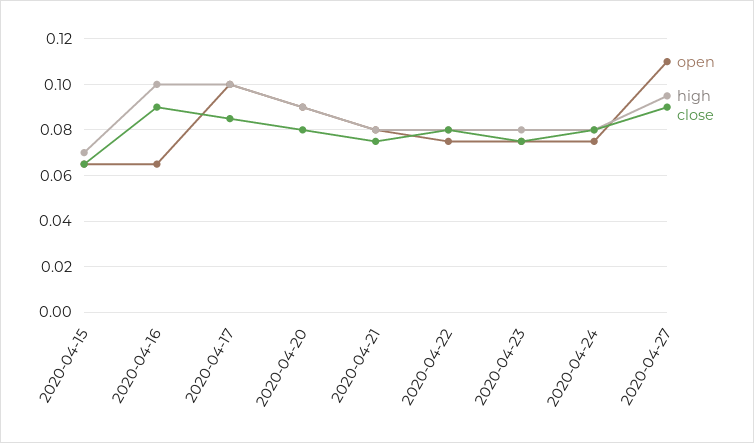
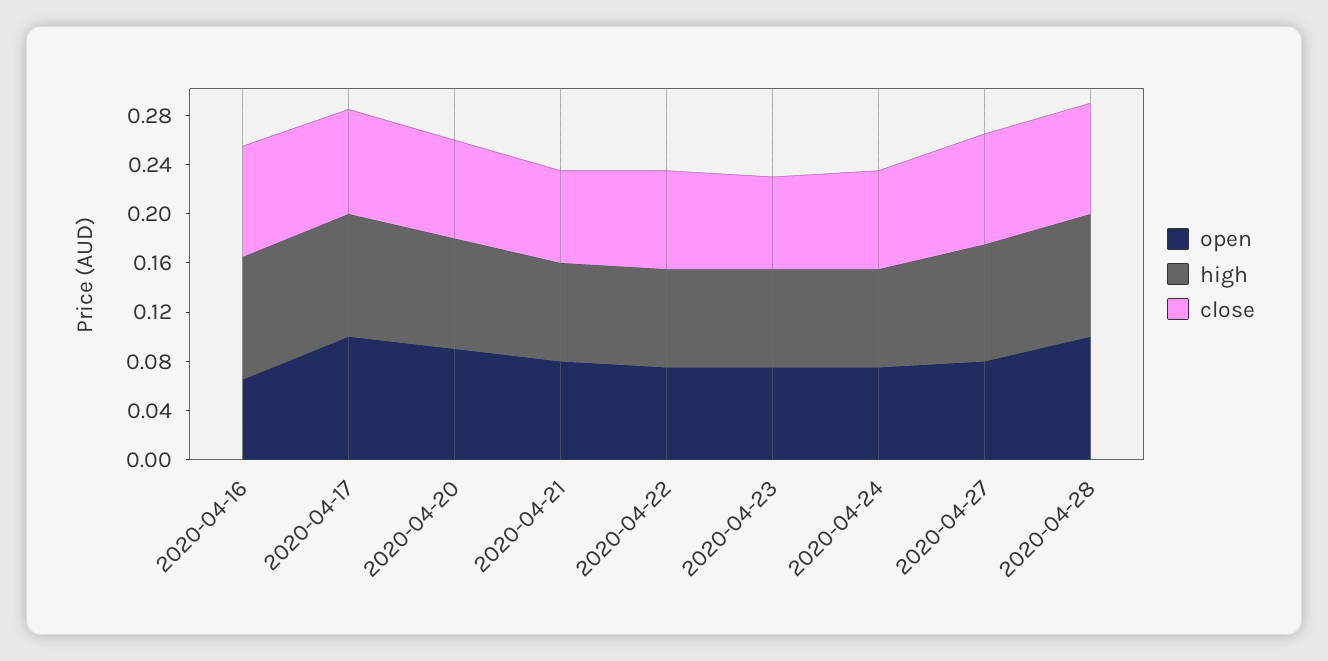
open, 2020-04-15: 0.065 -> none
high, 2020-04-15: 0.07 -> none
close, 2020-04-15: 0.065 -> none
open, 2020-04-27: 0.11 -> 0.08
open, 2020-04-28: none -> 0.1
high, 2020-04-28: none -> 0.1
close, 2020-04-28: none -> 0.09

